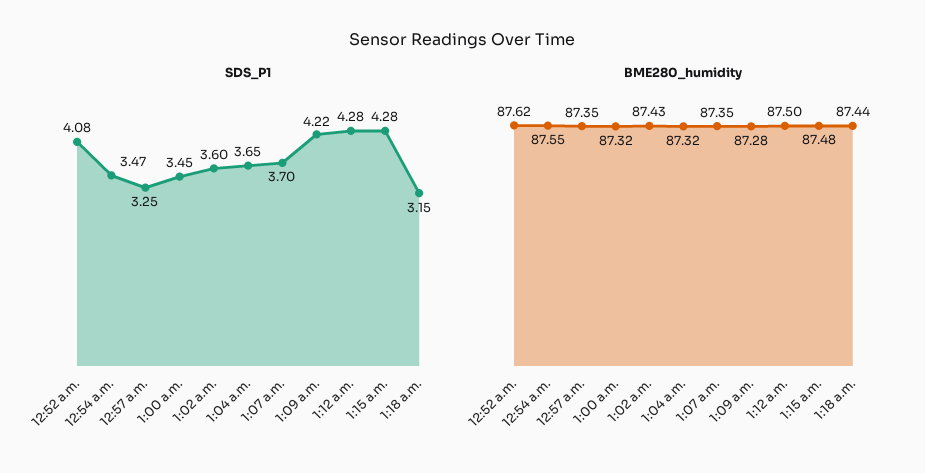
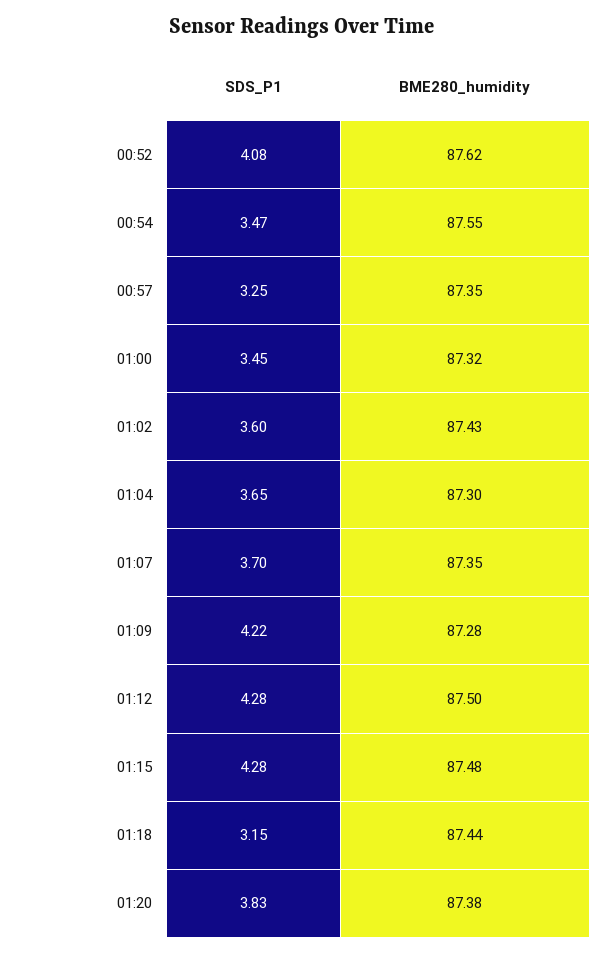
BME280_humidity, 1:04 a.m.: 87.32 -> 87.3
SDS_P1, 01:20: none -> 3.83
BME280_humidity, 01:20: none -> 87.38

